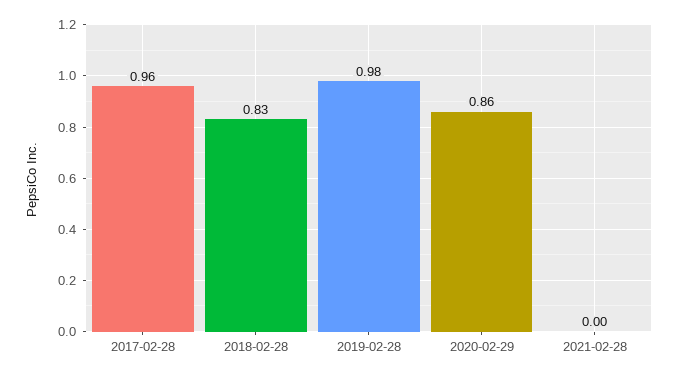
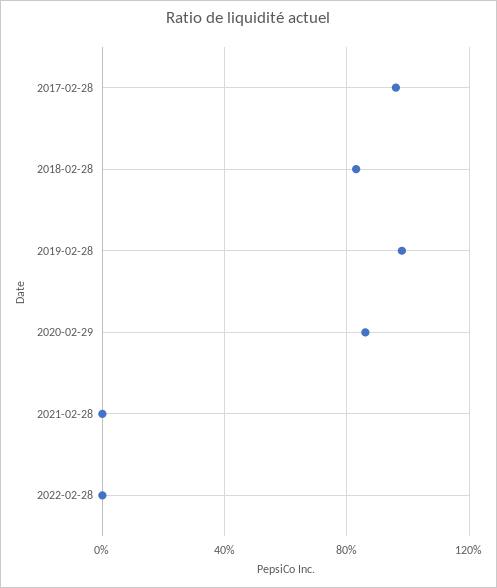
2022-02-28: none -> 0

